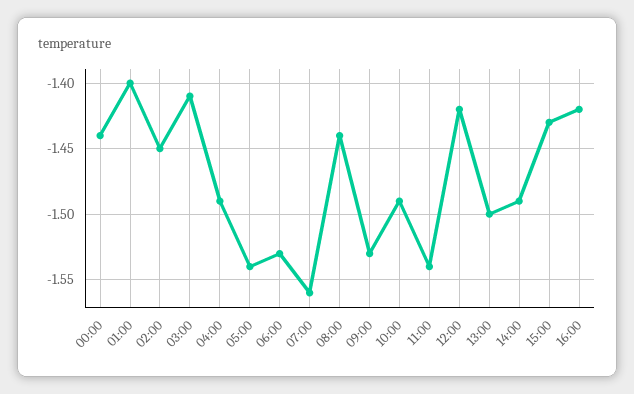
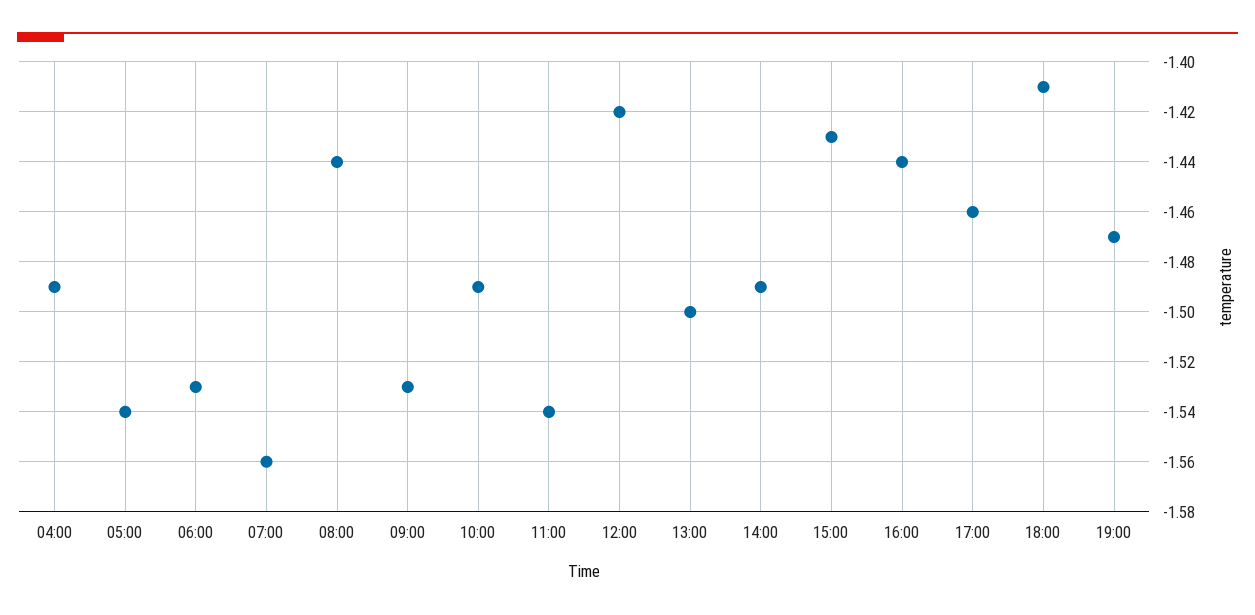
00:00: -1.44 -> none
01:00: -1.4 -> none
02:00: -1.45 -> none
03:00: -1.41 -> none
16:00: -1.42 -> -1.44
17:00: none -> -1.46
18:00: none -> -1.41
19:00: none -> -1.47

